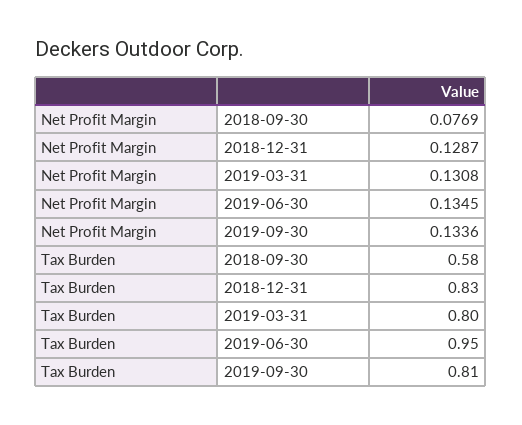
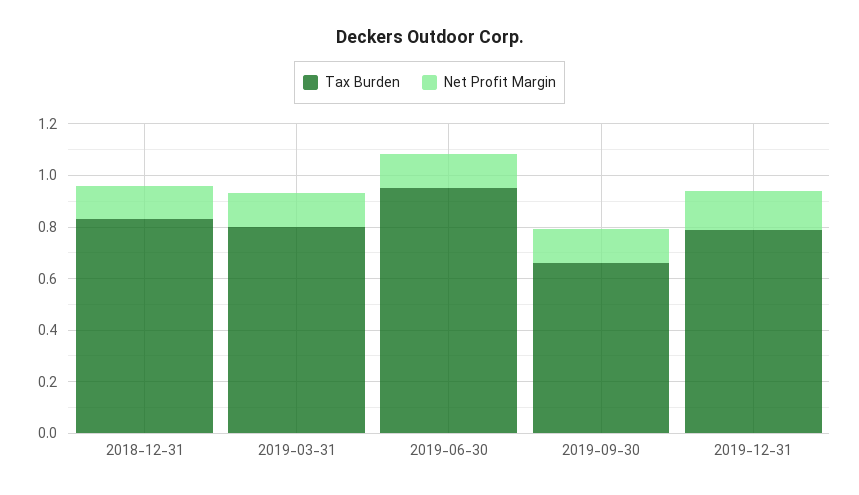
Net Profit Margin, 2018-09-30: 0.0769 -> none
Tax Burden, 2018-09-30: 0.58 -> none
Tax Burden, 2019-09-30: 0.81 -> 0.65
Tax Burden, 2019-12-31: none -> 0.8
Net Profit Margin, 2019-12-31: none -> 0.15

